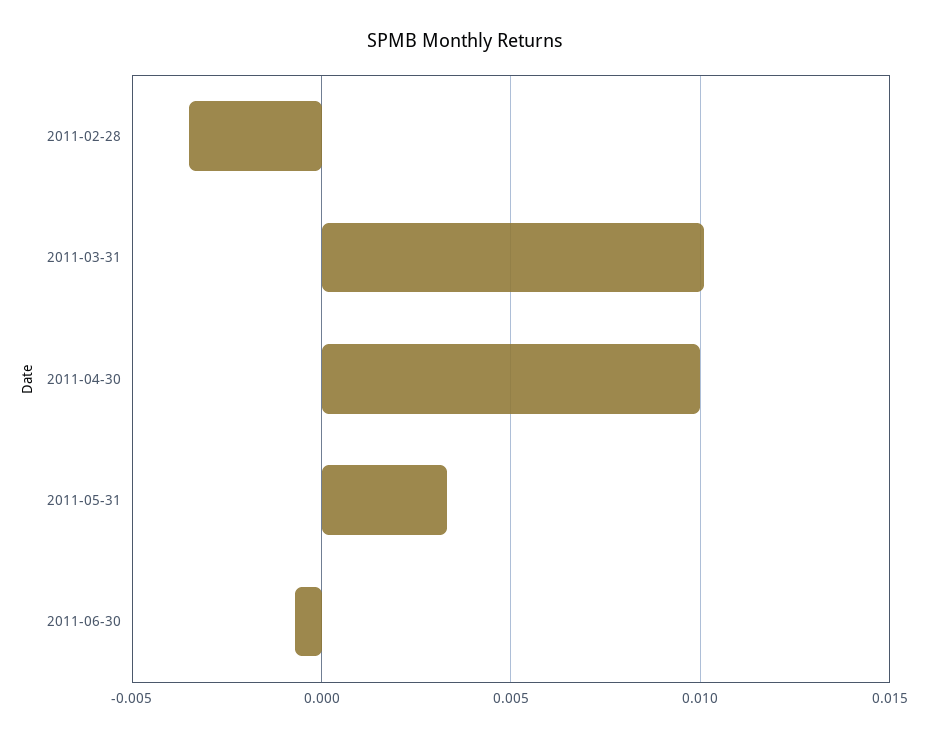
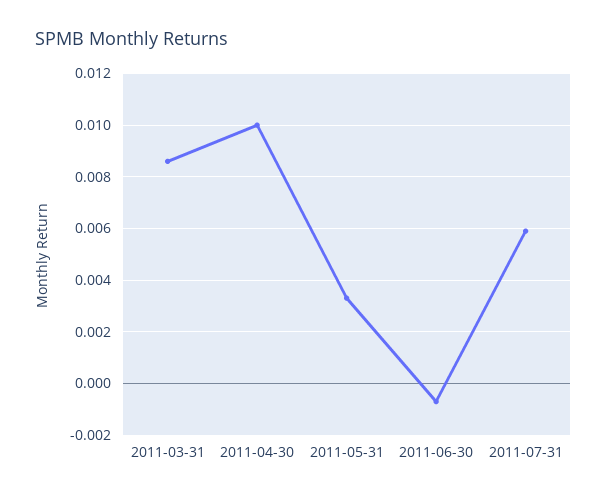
2011-02-28: -0.0035 -> none
2011-03-31: 0.01 -> 0.0085
2011-07-31: none -> 0.006

